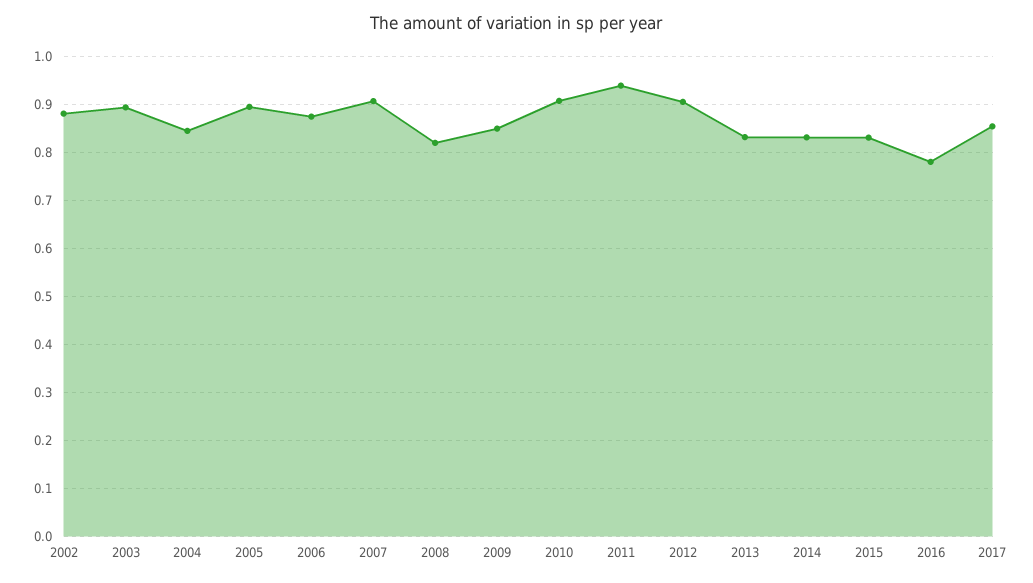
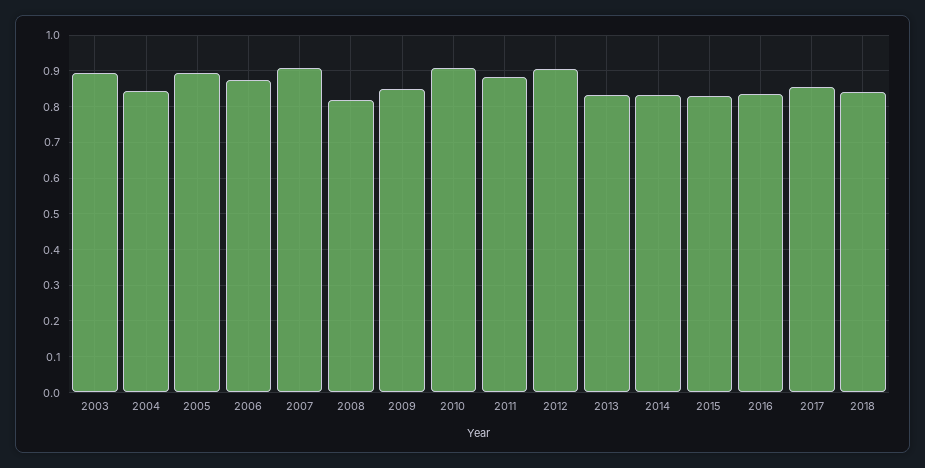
2002: 0.88 -> none
2011: 0.94 -> 0.88
2016: 0.78 -> 0.84
2018: none -> 0.84

